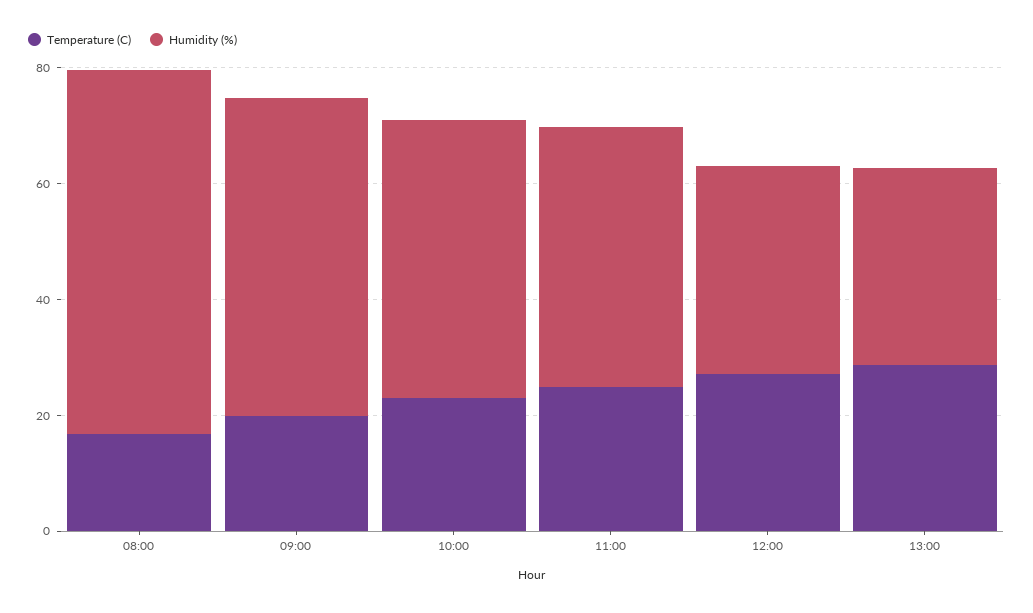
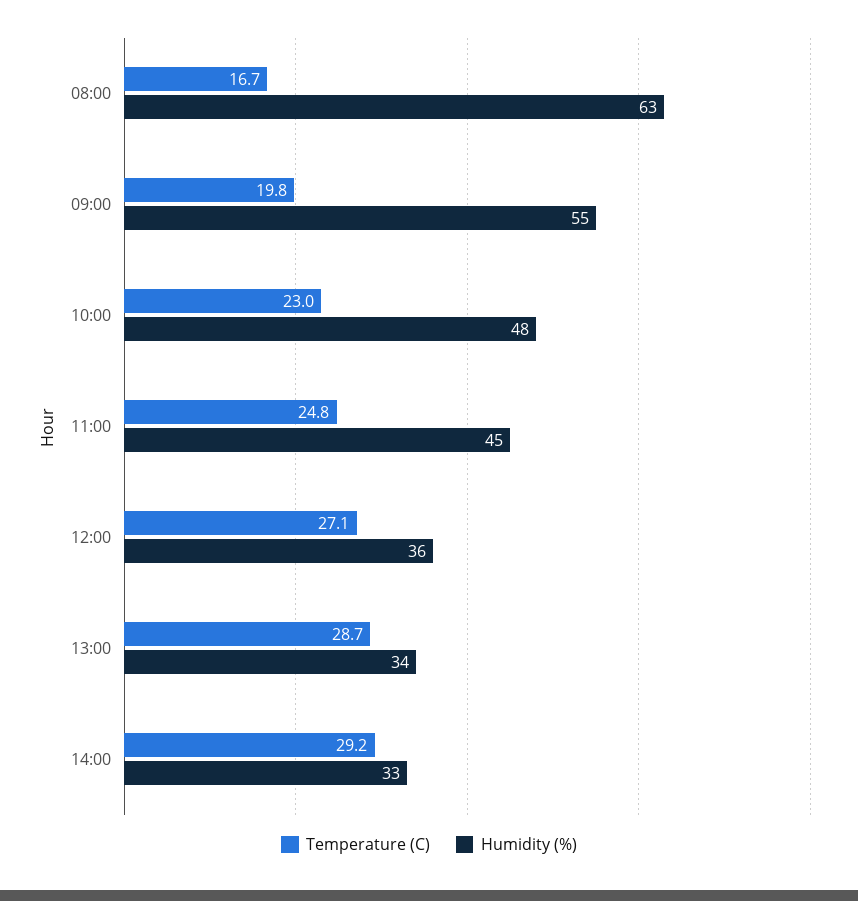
Temperature (C), 14:00: none -> 29.2
Humidity (%), 14:00: none -> 33

